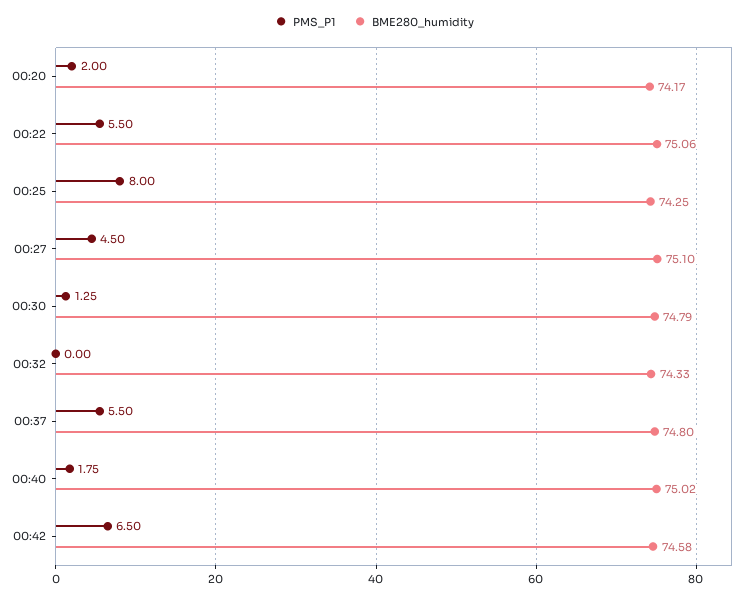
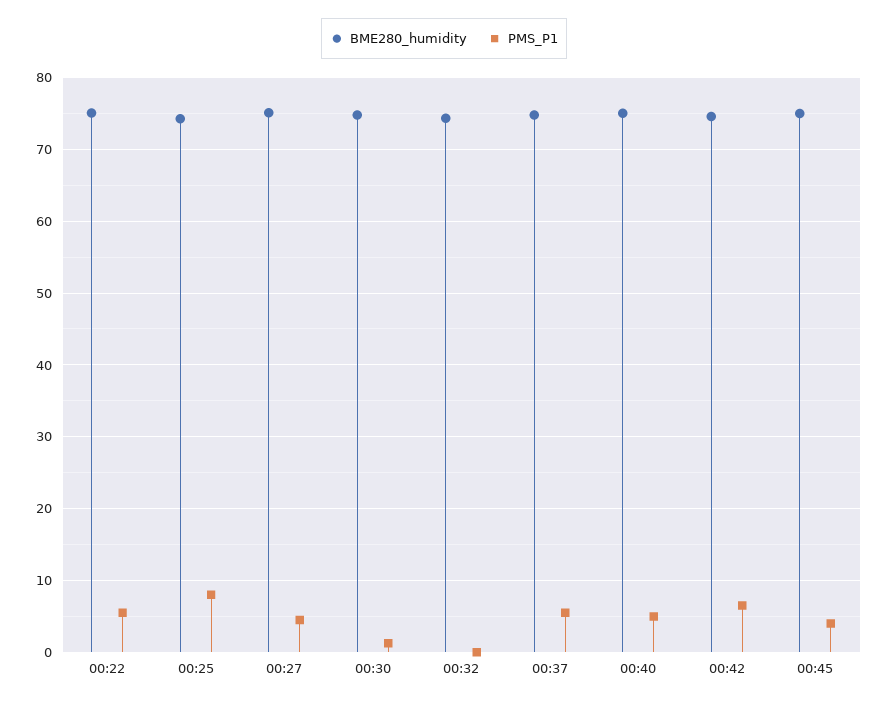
PMS_P1, 00:20: 2 -> none
BME280_humidity, 00:20: 74.17 -> none
PMS_P1, 00:40: 1.75 -> 5
BME280_humidity, 00:45: none -> 75
PMS_P1, 00:45: none -> 4

